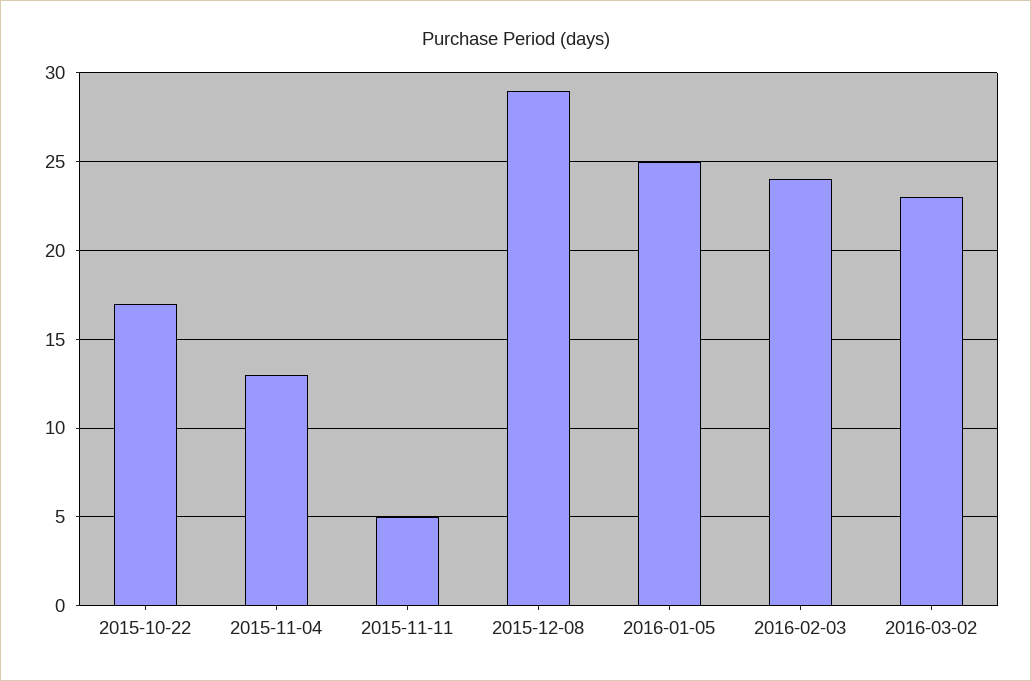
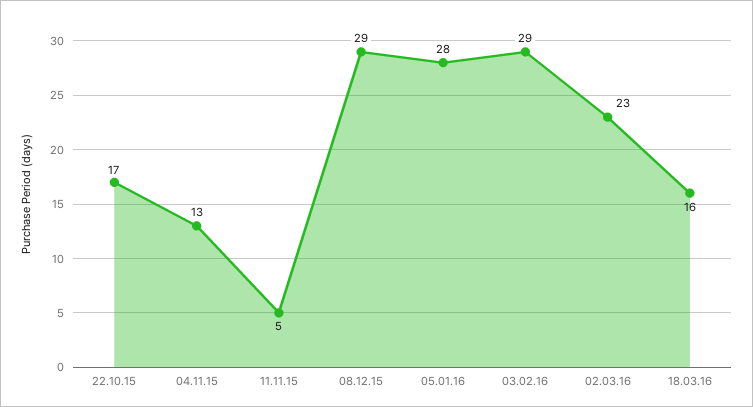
2016-01-05: 25 -> 28
2016-02-03: 24 -> 29
18.03.16: none -> 16

